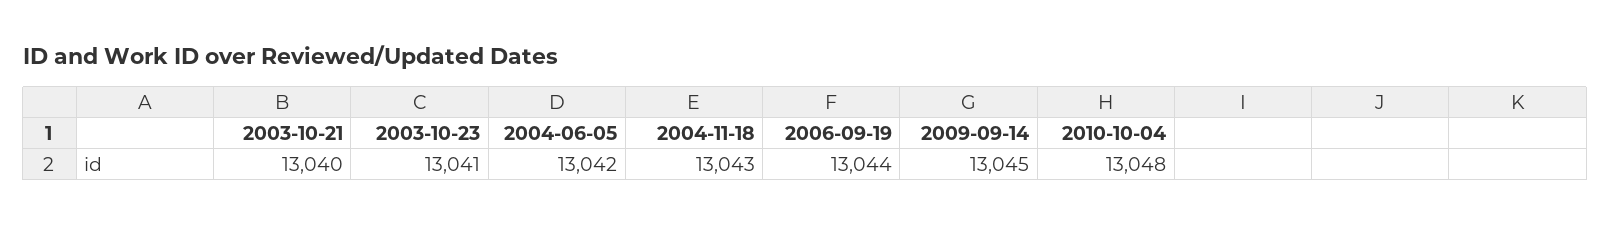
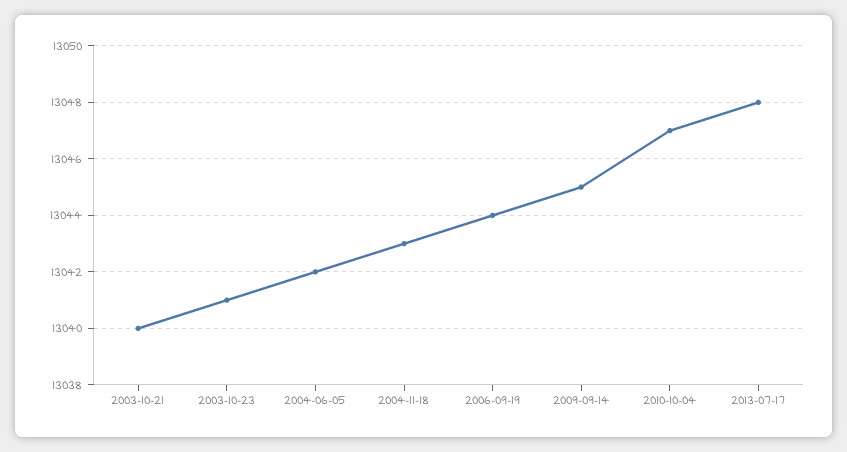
2010-10-04: 13048 -> 13047
2013-07-17: none -> 13048

